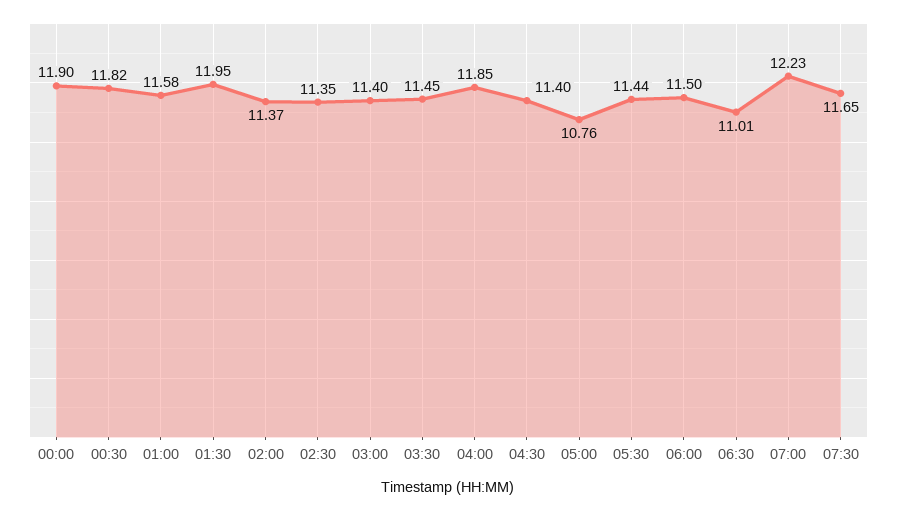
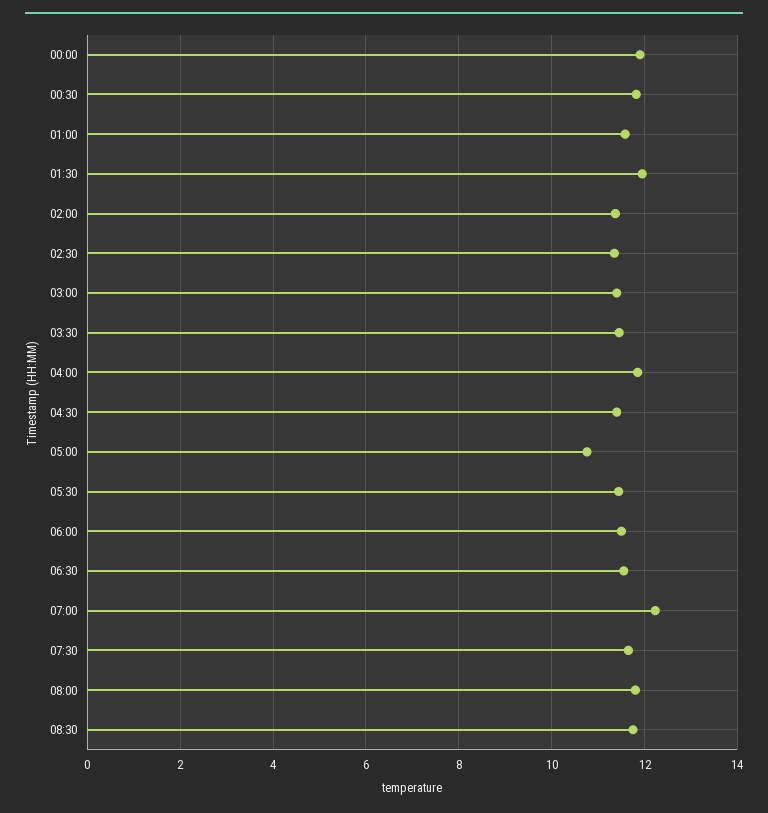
06:30: 11.01 -> 11.6
08:00: none -> 11.8
08:30: none -> 11.8

